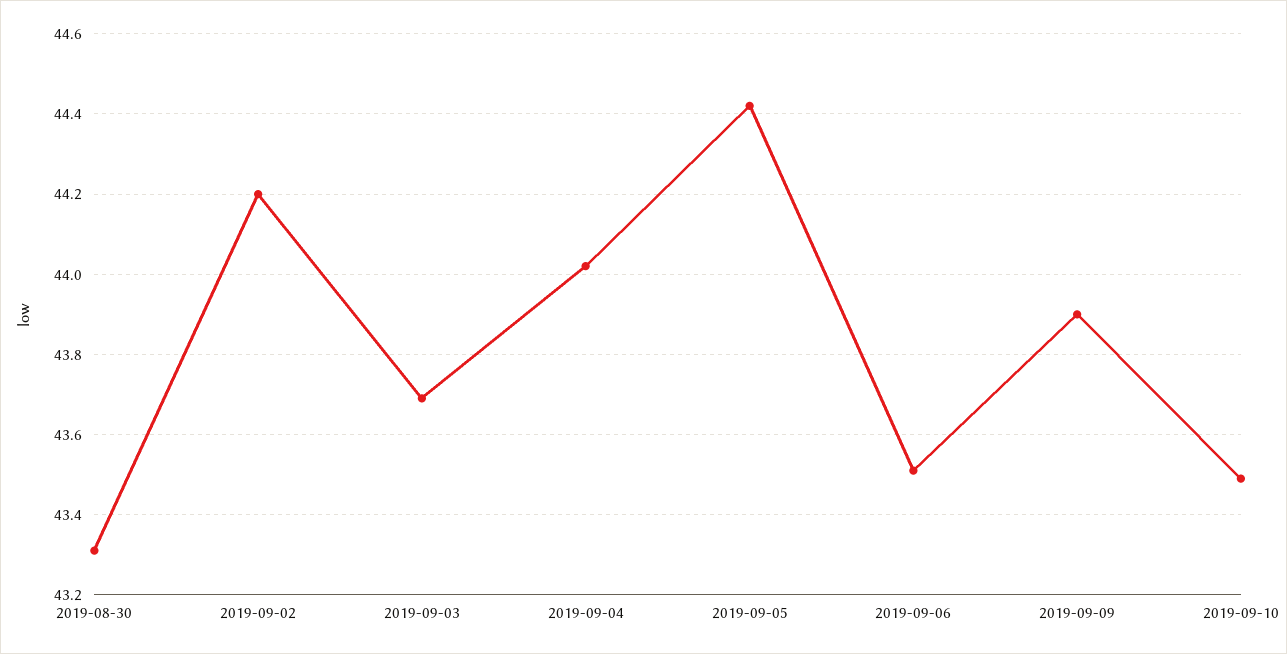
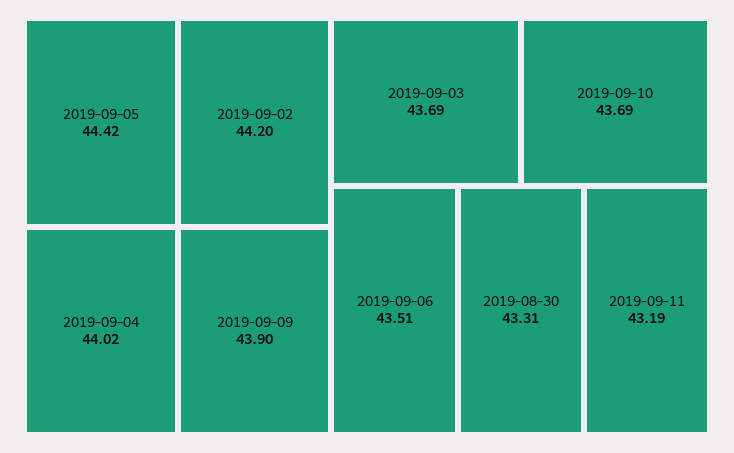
2019-09-10: 43.5 -> 43.69
2019-09-11: none -> 43.19

